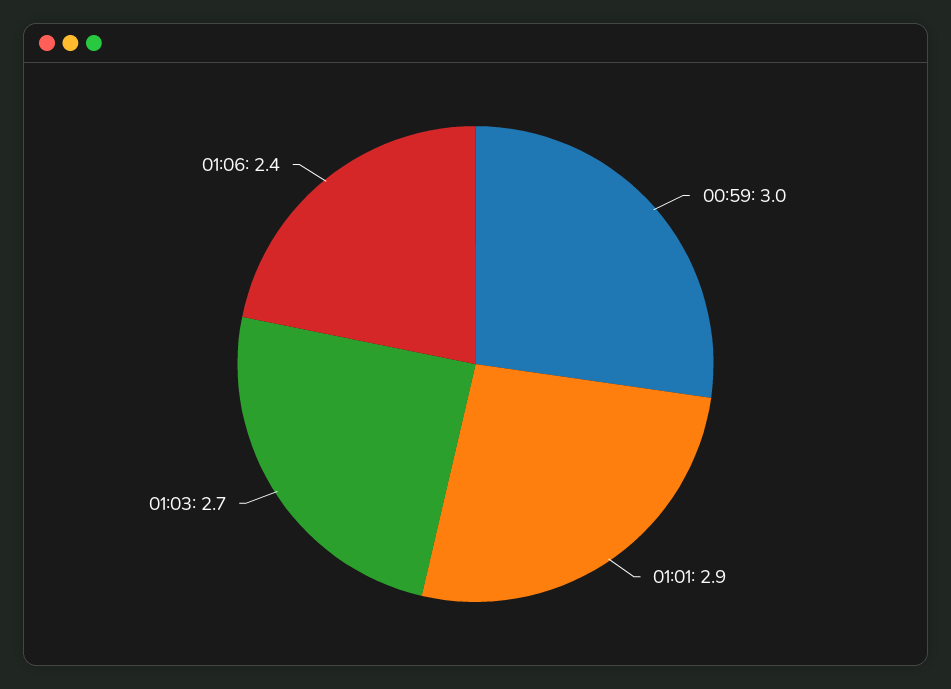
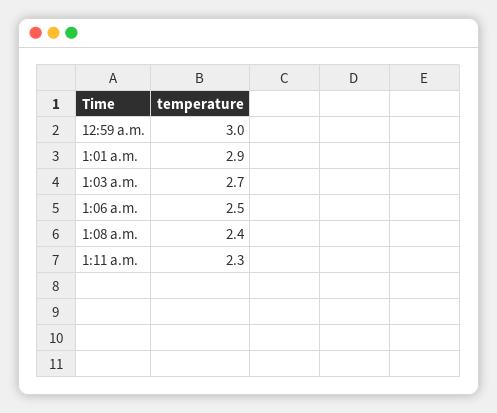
01:06: 2.4 -> 2.5
1:08 a.m.: none -> 2.4
1:11 a.m.: none -> 2.3

